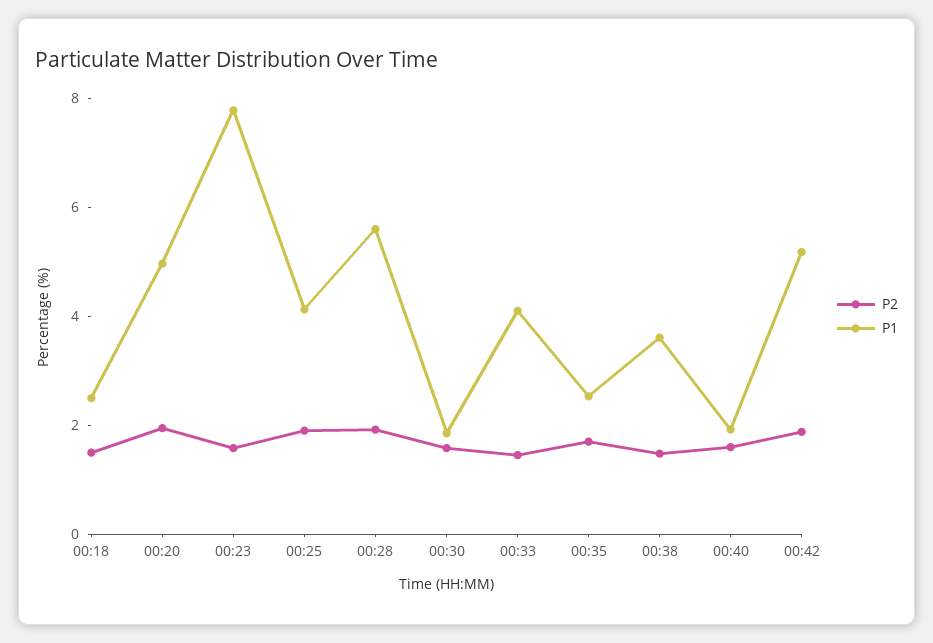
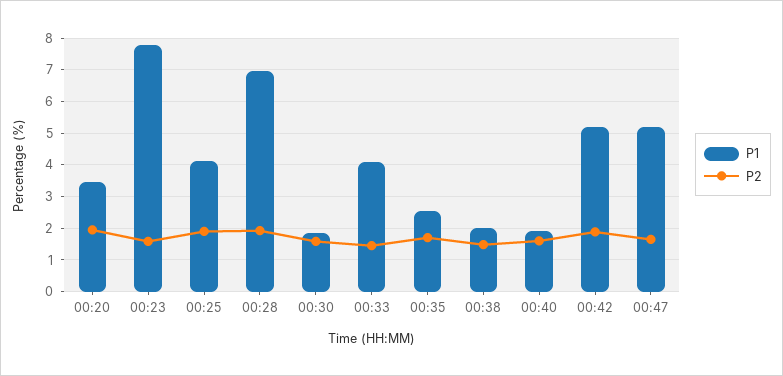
P2, 00:18: 1.5 -> none
P1, 00:18: 2.5 -> none
P1, 00:20: 5 -> 3.4
P1, 00:28: 5.5 -> 7
P1, 00:38: 3.5 -> 2
P1, 00:47: none -> 5.2
P2, 00:47: none -> 1.6

